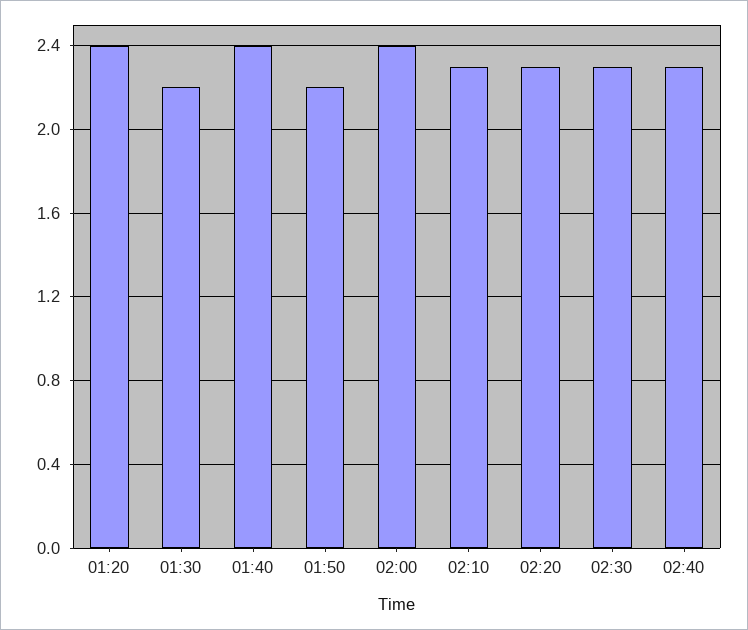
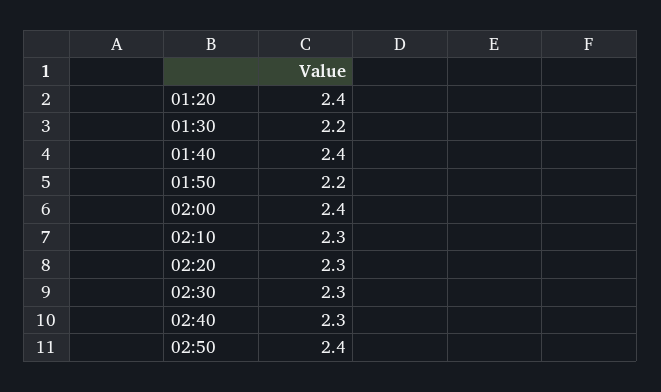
02:50: none -> 2.4

